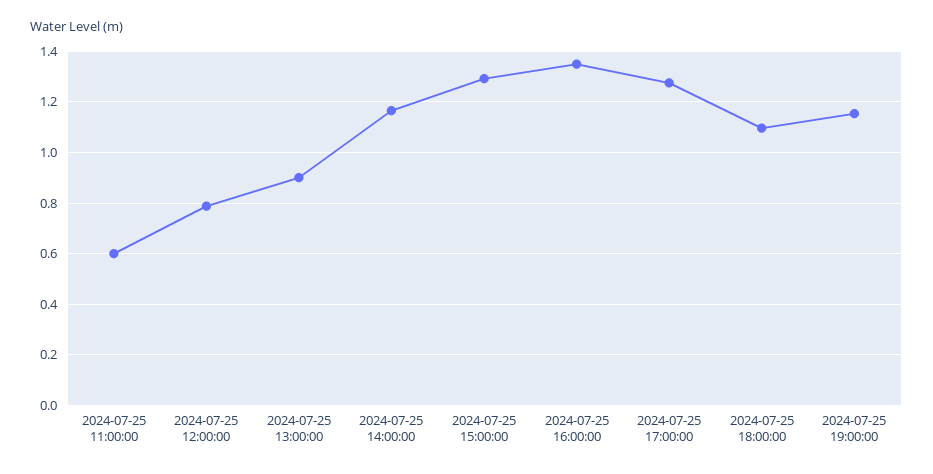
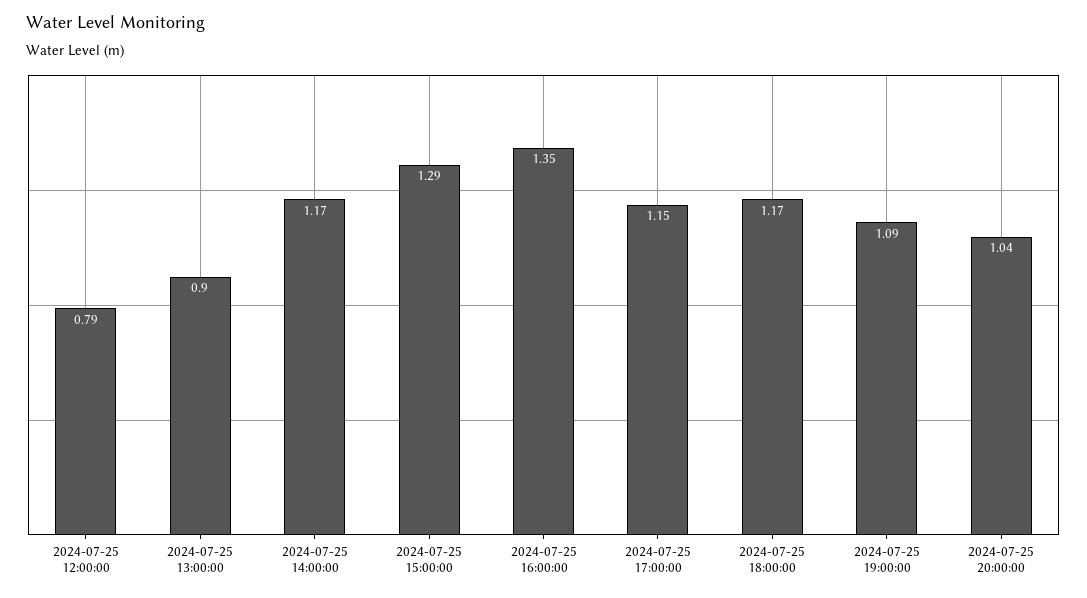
2024-07-25 11:00:00: 0.6 -> none
2024-07-25 17:00:00: 1.275 -> 1.15
2024-07-25 18:00:00: 1.1 -> 1.17
2024-07-25 19:00:00: 1.15 -> 1.09
2024-07-25 20:00:00: none -> 1.04

